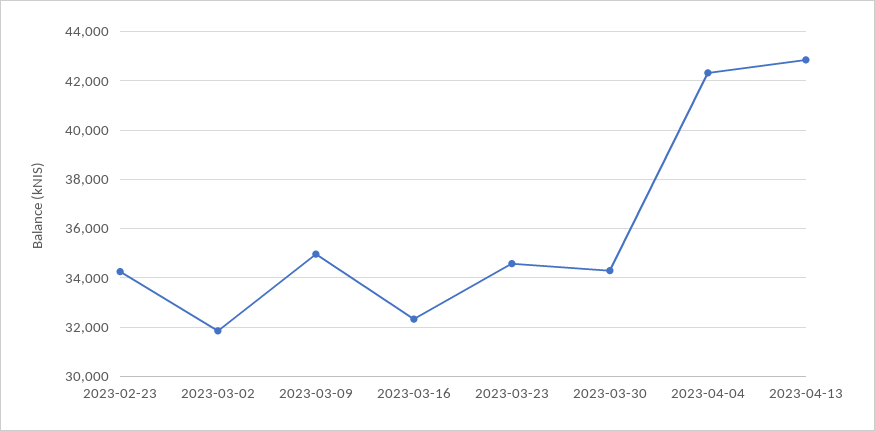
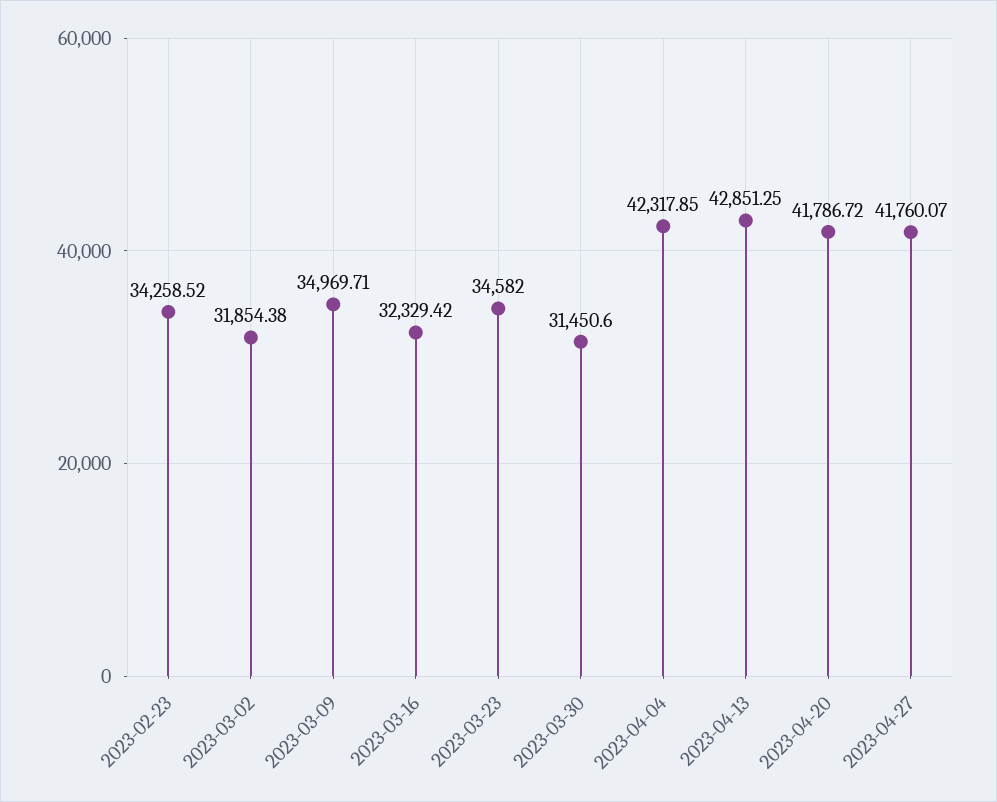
2023-03-30: 34250 -> 31450.6
2023-04-20: none -> 41786.72
2023-04-27: none -> 41760.07

